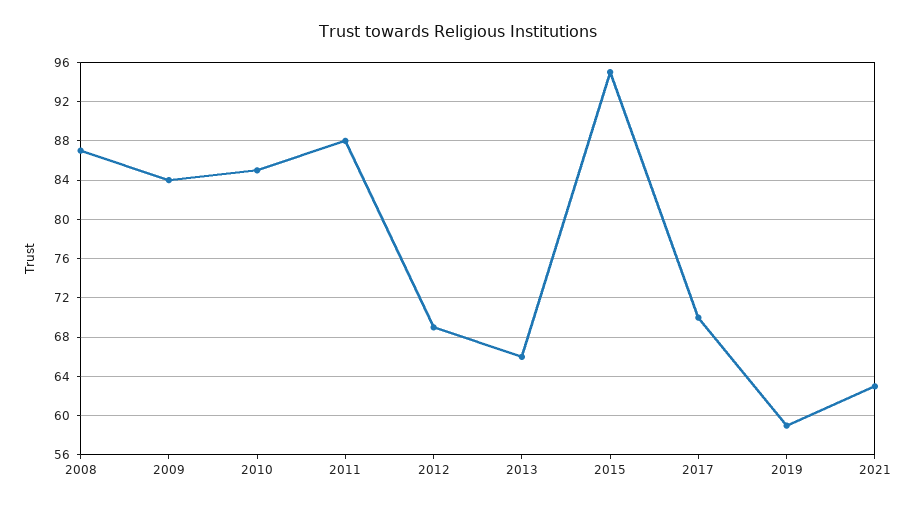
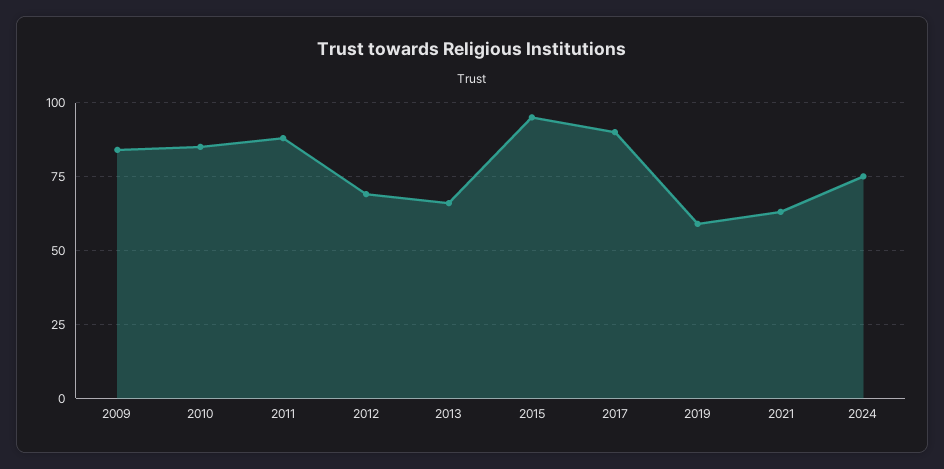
2008: 87 -> none
2017: 70 -> 90
2024: none -> 75

